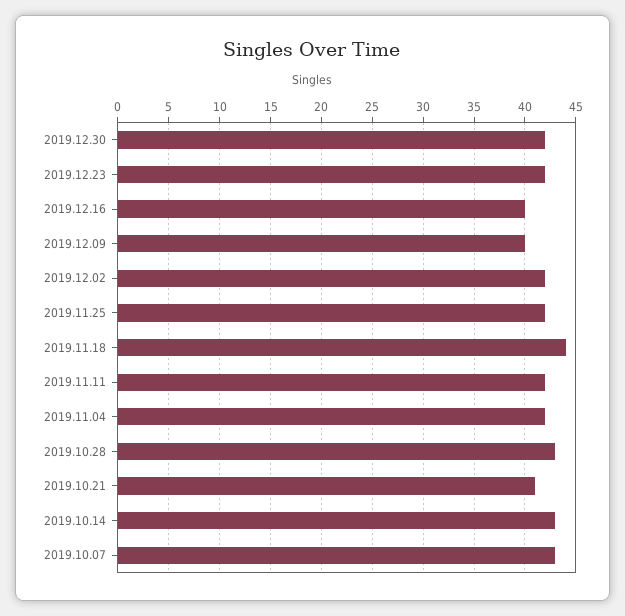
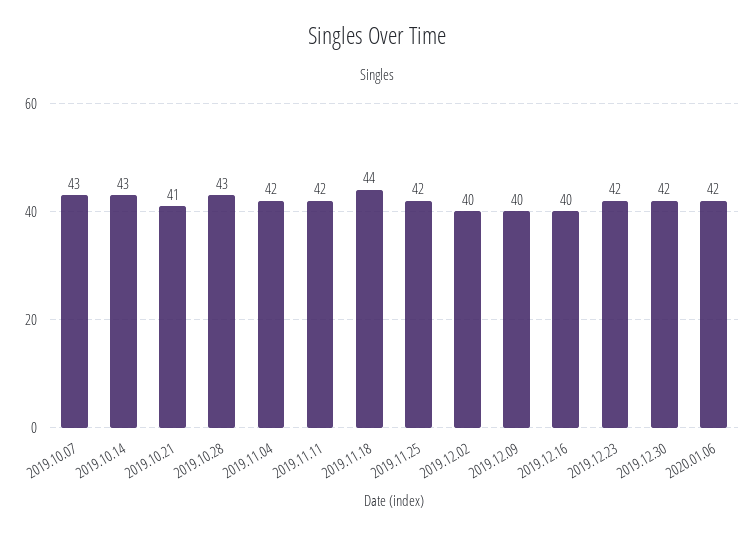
2019.12.02: 42 -> 40
2020.01.06: none -> 42

